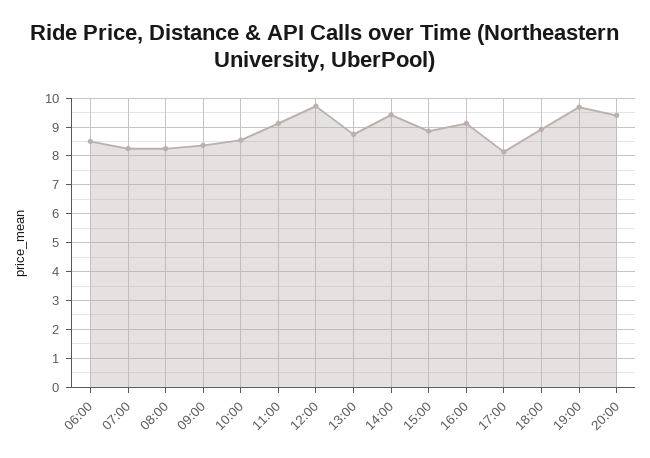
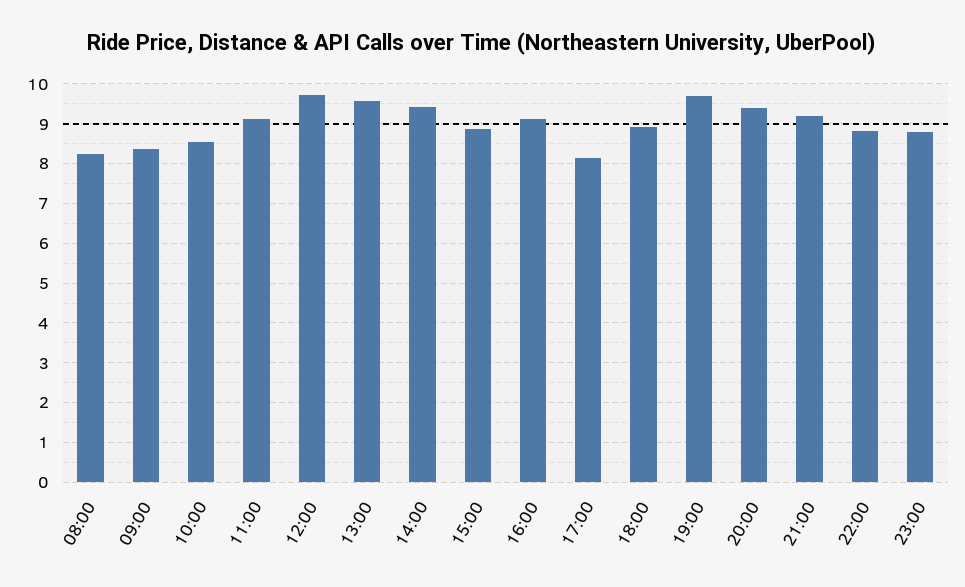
06:00: 8.5 -> none
07:00: 8.25 -> none
13:00: 8.75 -> 9.6
21:00: none -> 9.2
22:00: none -> 8.8
23:00: none -> 8.8

